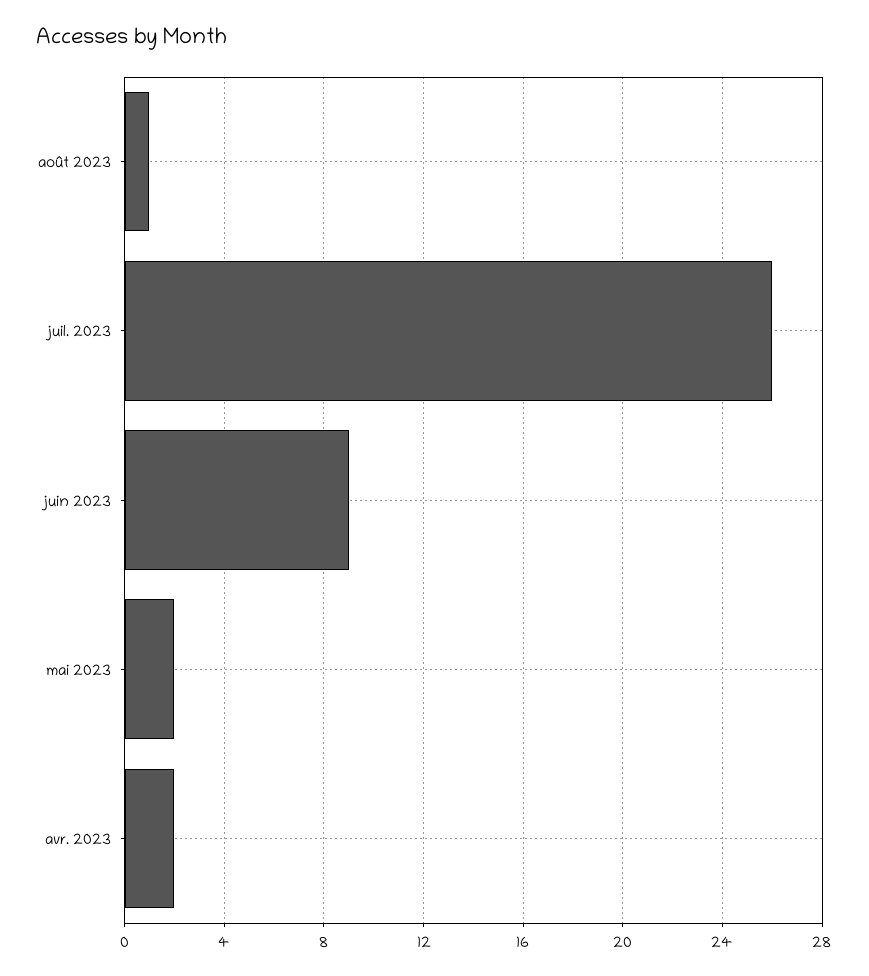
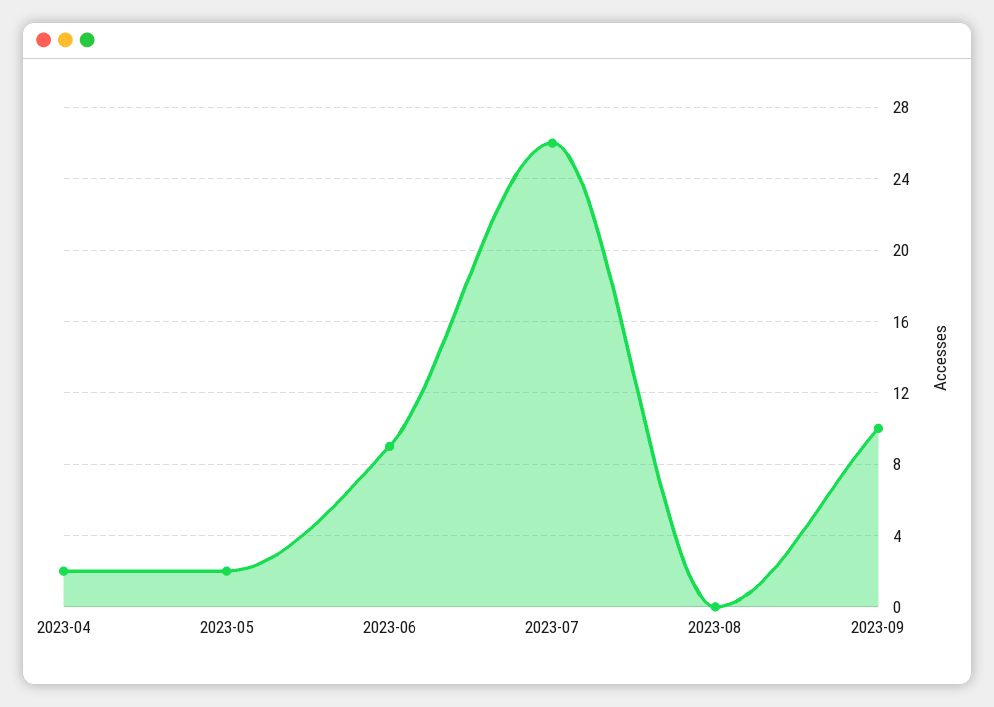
août 2023: 1 -> 0
2023-09: none -> 10

